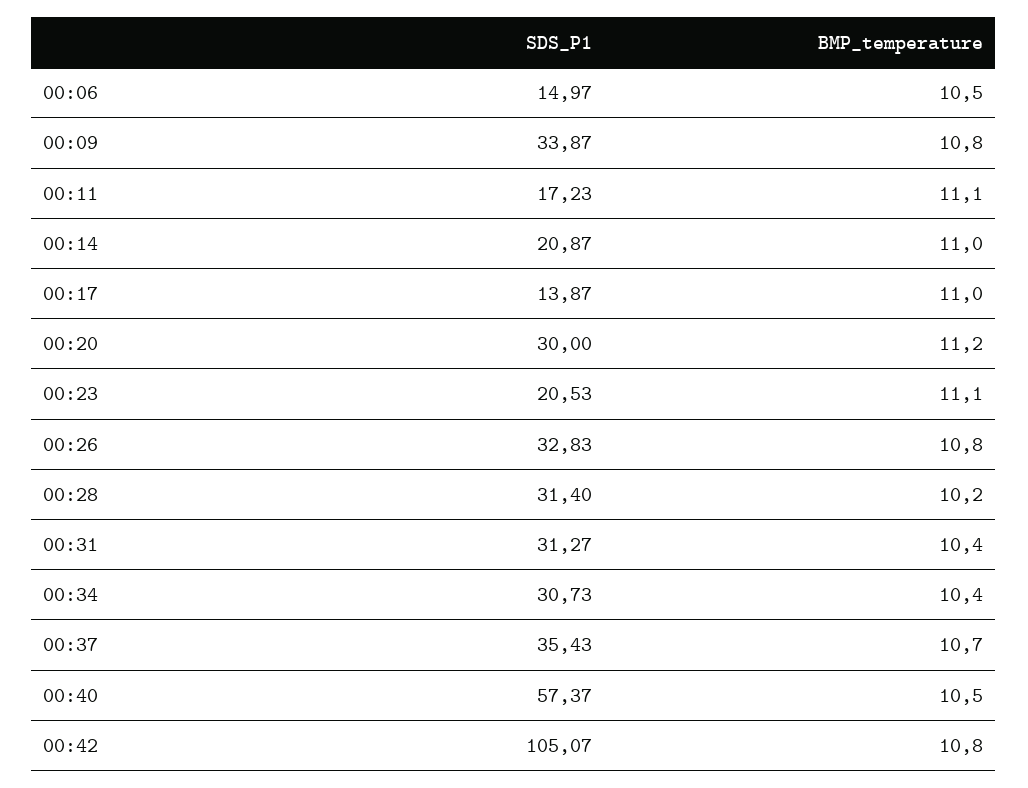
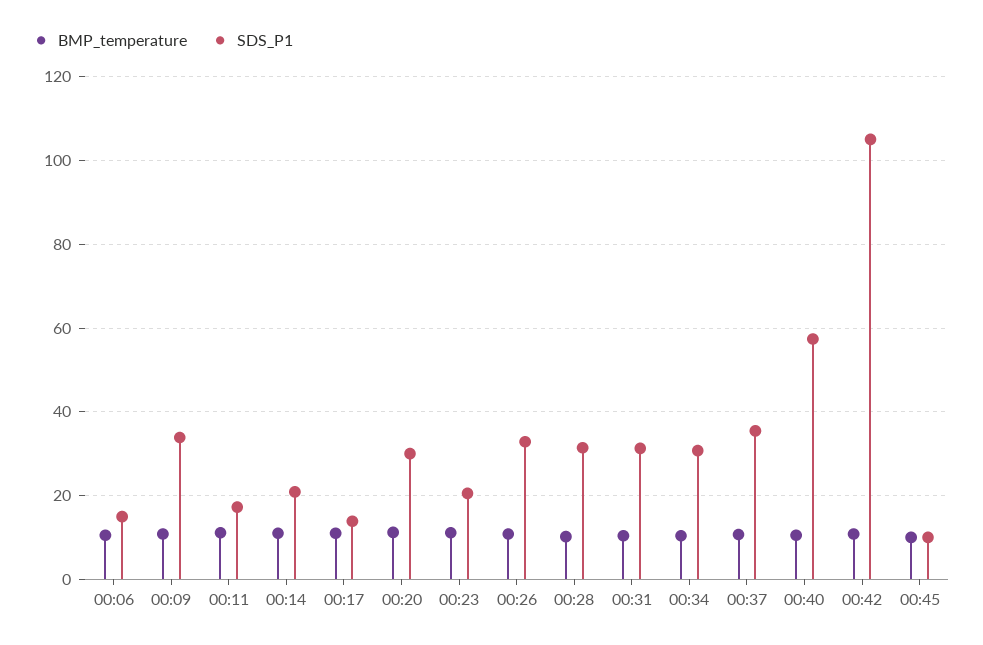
BMP_temperature, 00:45: none -> 10
SDS_P1, 00:45: none -> 10

